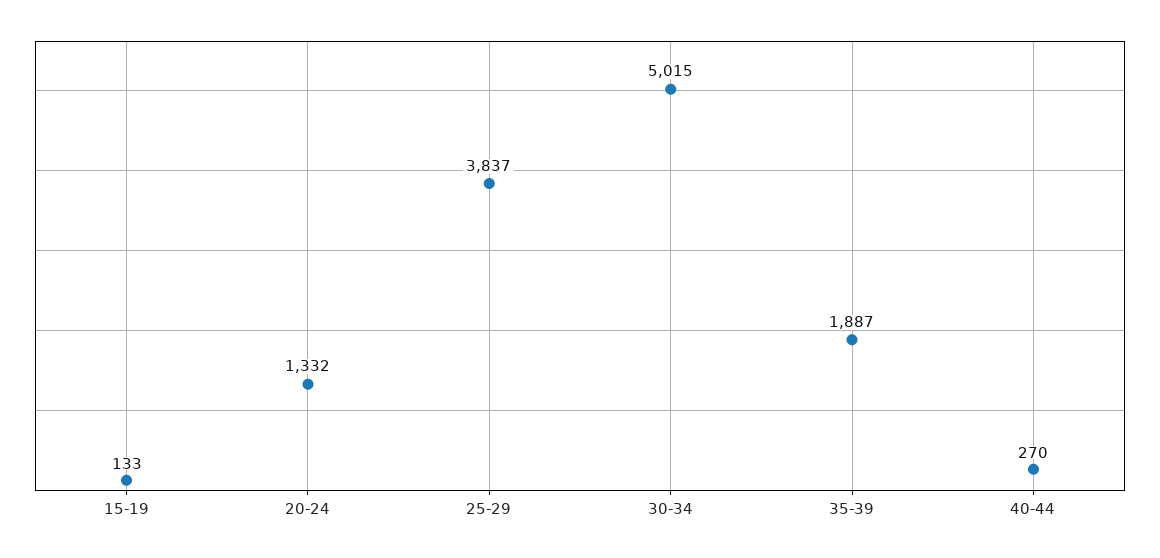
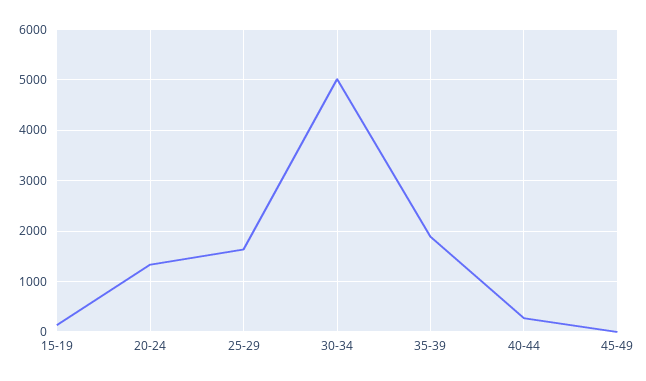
25-29: 3837 -> 1600
45-49: none -> 0

